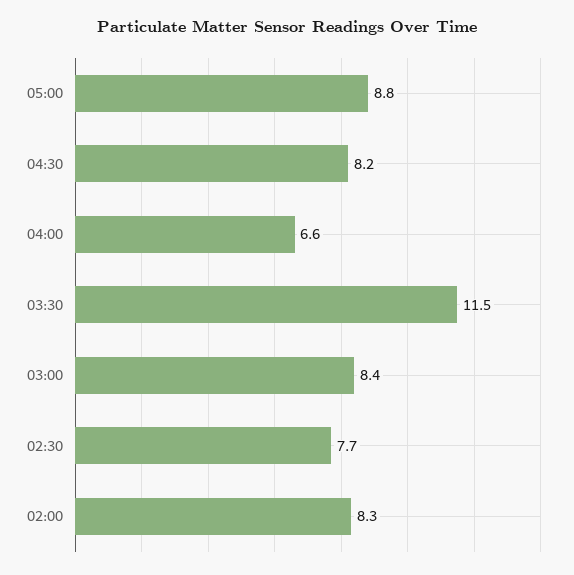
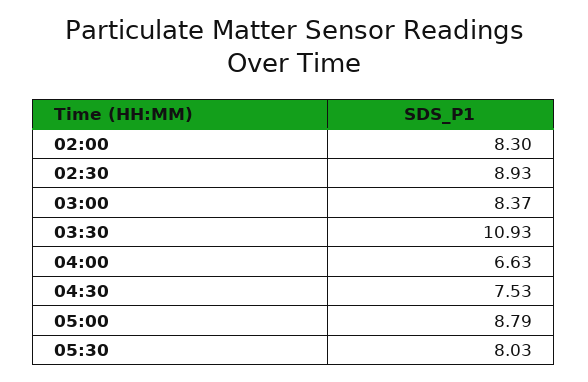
04:30: 8.2 -> 7.53
03:30: 11.5 -> 10.93
02:30: 7.7 -> 8.93
05:30: none -> 8.03

